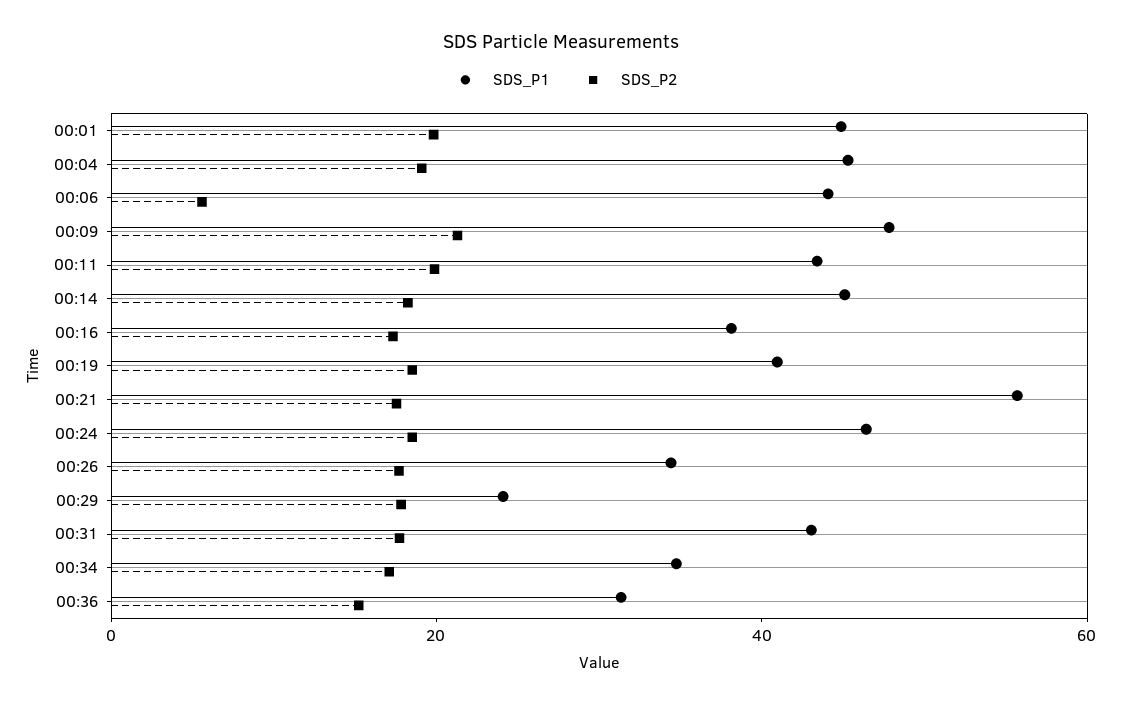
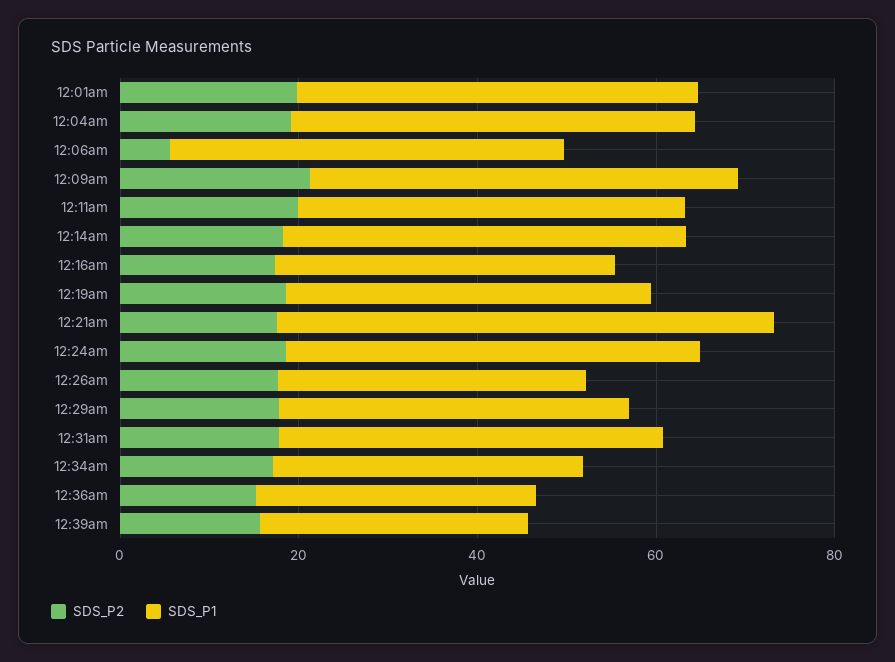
SDS_P1, 00:29: 25 -> 40
SDS_P2, 12:39am: none -> 15
SDS_P1, 12:39am: none -> 30

